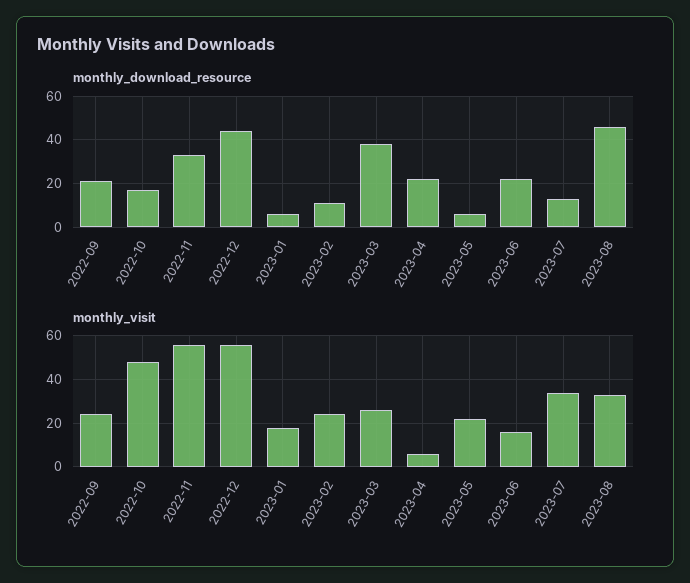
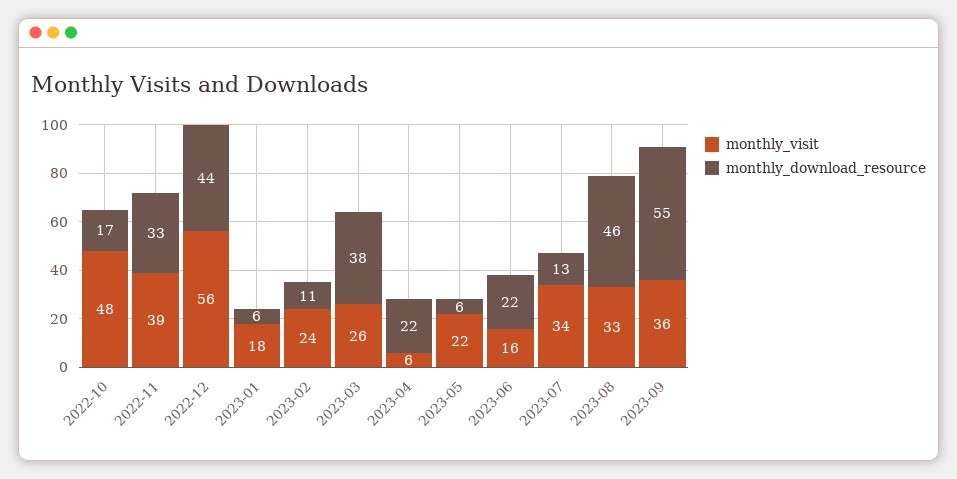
monthly_download_resource, 2022-09: 20 -> none
monthly_visit, 2022-09: 25 -> none
monthly_visit, 2022-11: 55 -> 39
monthly_visit, 2023-09: none -> 36
monthly_download_resource, 2023-09: none -> 55

